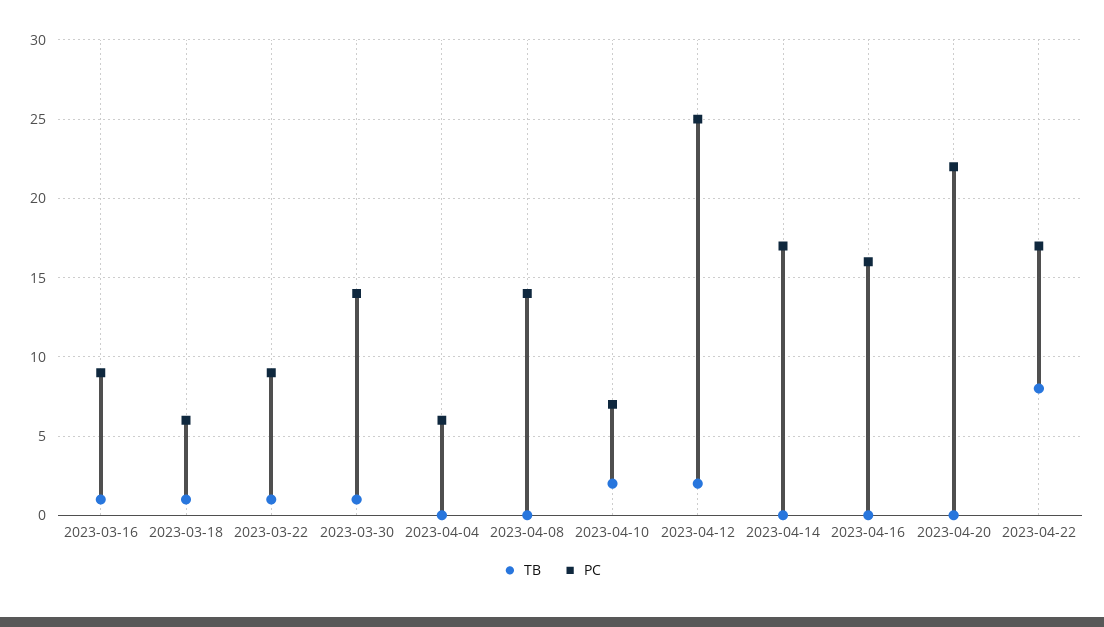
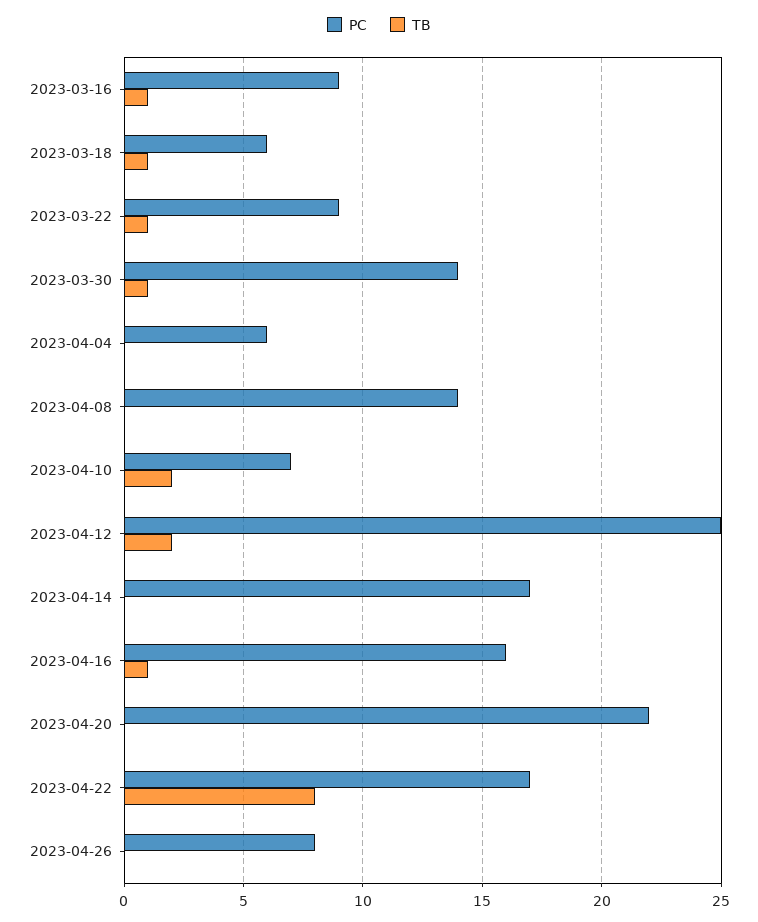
TB, 2023-04-16: 0 -> 1
PC, 2023-04-26: none -> 8
TB, 2023-04-26: none -> 0

